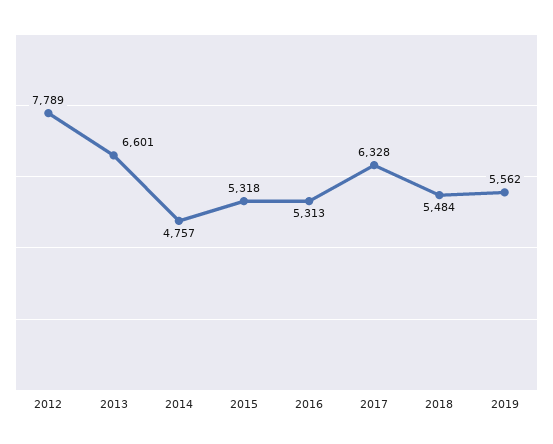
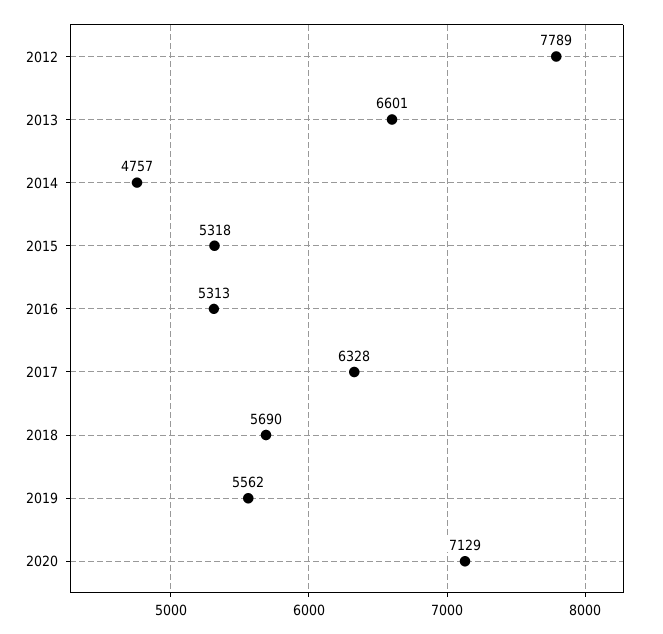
2018: 5484 -> 5690
2020: none -> 7129

